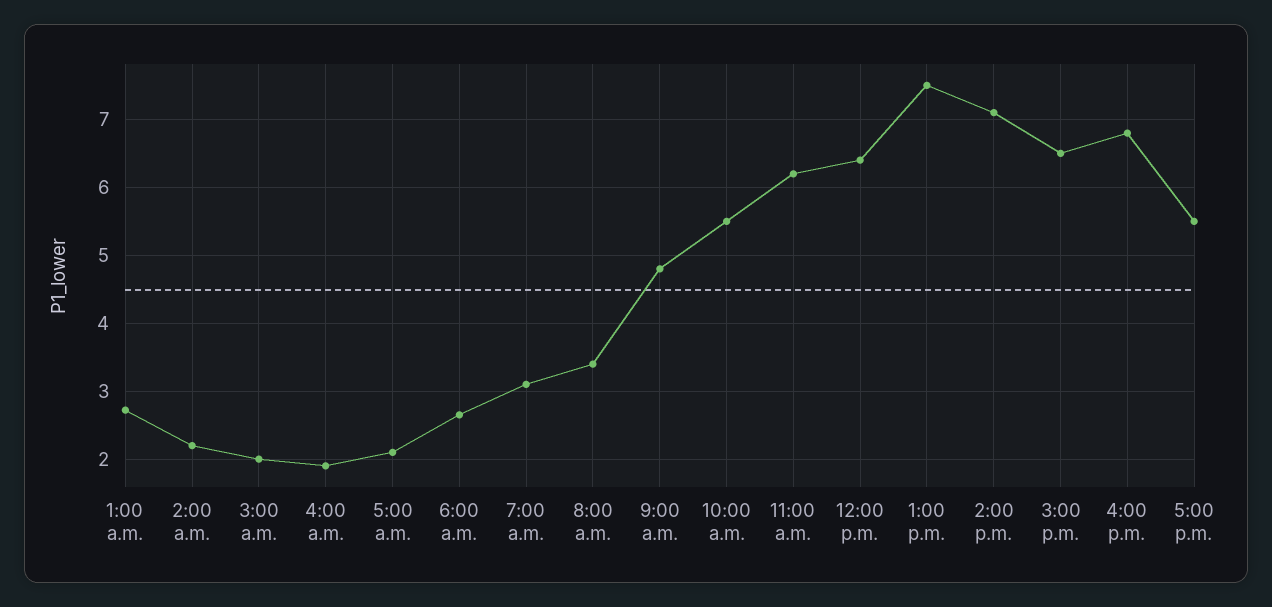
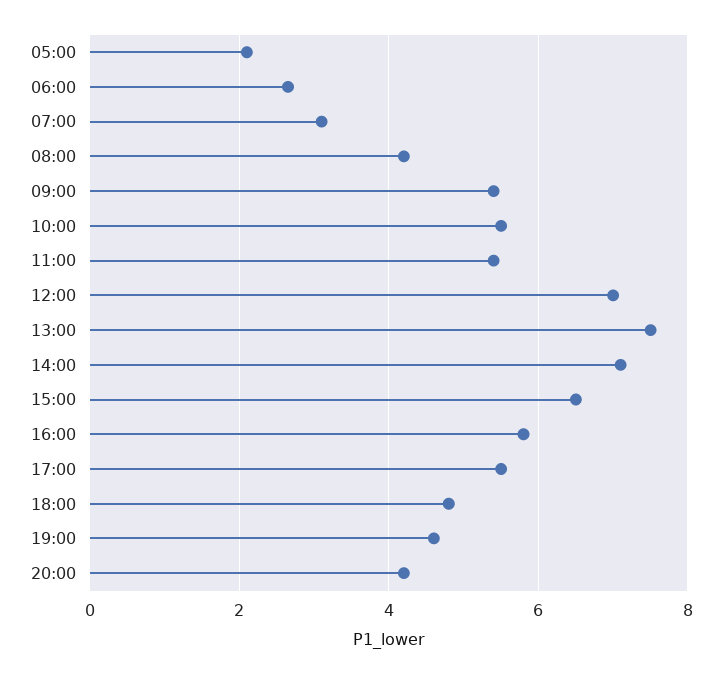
1:00 a.m.: 2.7 -> none
2:00 a.m.: 2.2 -> none
3:00 a.m.: 2 -> none
4:00 a.m.: 1.9 -> none
8:00 a.m.: 3.4 -> 4.2
9:00 a.m.: 4.8 -> 5.4
11:00 a.m.: 6.2 -> 5.4
12:00 p.m.: 6.4 -> 7
4:00 p.m.: 6.8 -> 5.8
18:00: none -> 4.8
19:00: none -> 4.6
20:00: none -> 4.2

